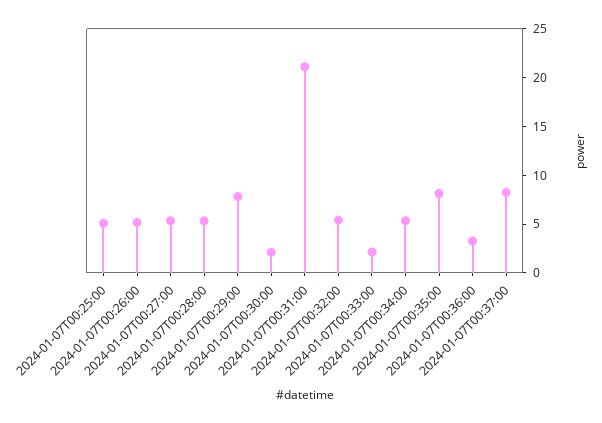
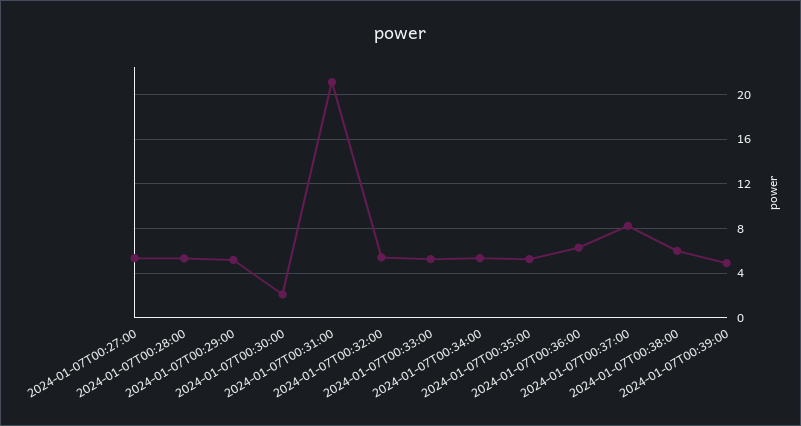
2024-01-07T00:25:00: 5 -> none
2024-01-07T00:26:00: 5 -> none
2024-01-07T00:29:00: 8 -> 5
2024-01-07T00:33:00: 2 -> 5
2024-01-07T00:35:00: 8 -> 5
2024-01-07T00:36:00: 3 -> 6
2024-01-07T00:38:00: none -> 6
2024-01-07T00:39:00: none -> 5

